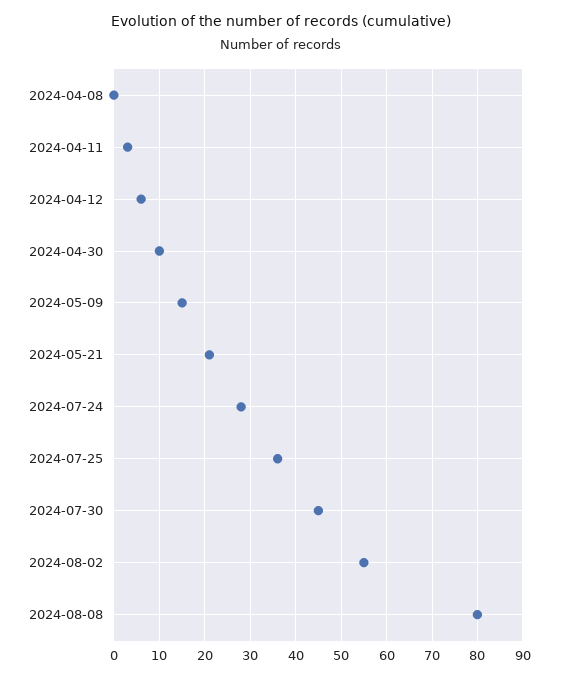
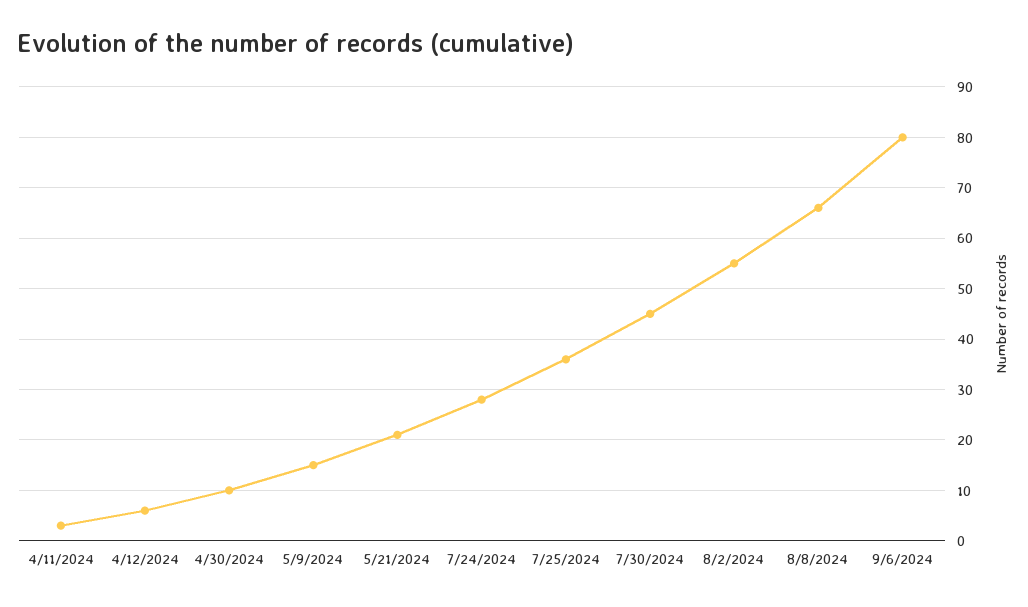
2024-04-08: 0 -> none
2024-08-08: 80 -> 65
9/6/2024: none -> 80

